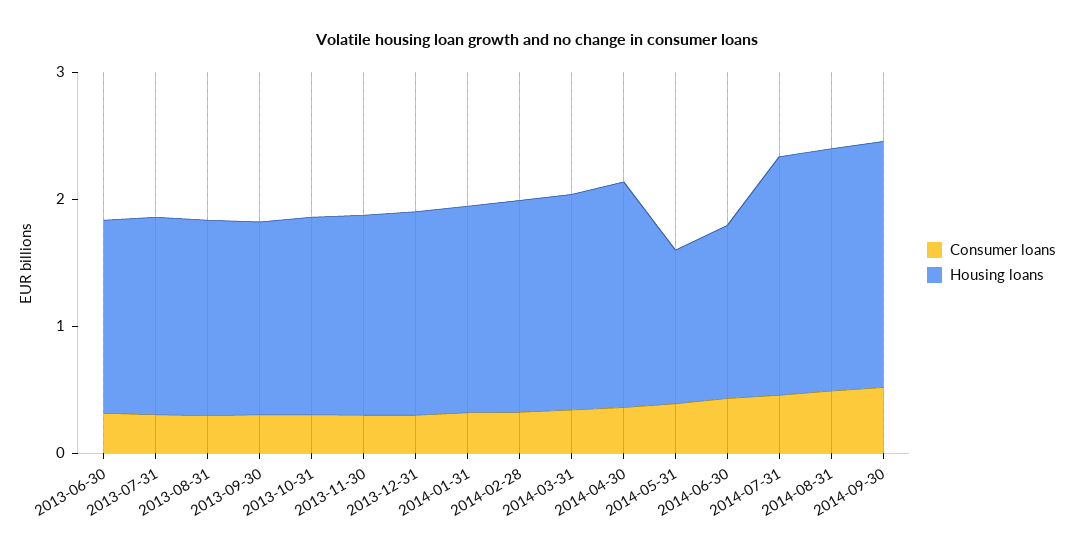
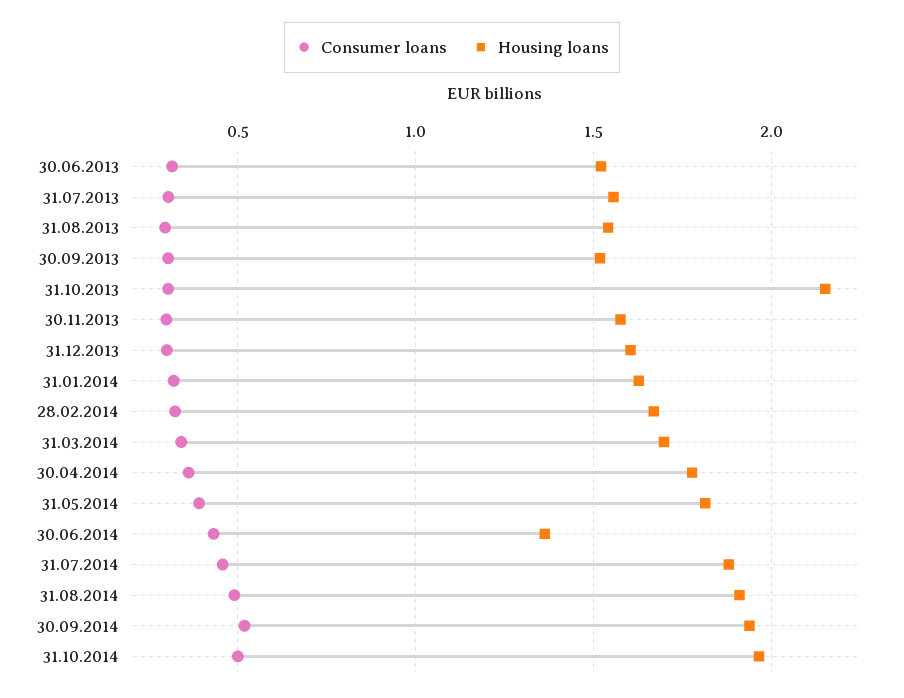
Housing loans, 2013-10-31: 1.6 -> 2.15
Housing loans, 2014-05-31: 1.2 -> 1.8
Consumer loans, 31.10.2014: none -> 0.5
Housing loans, 31.10.2014: none -> 1.95

